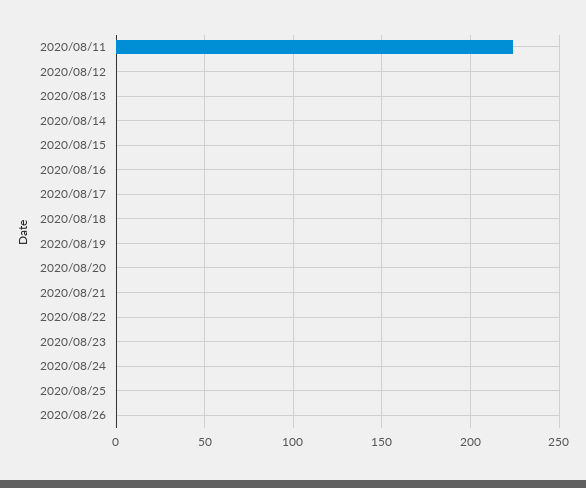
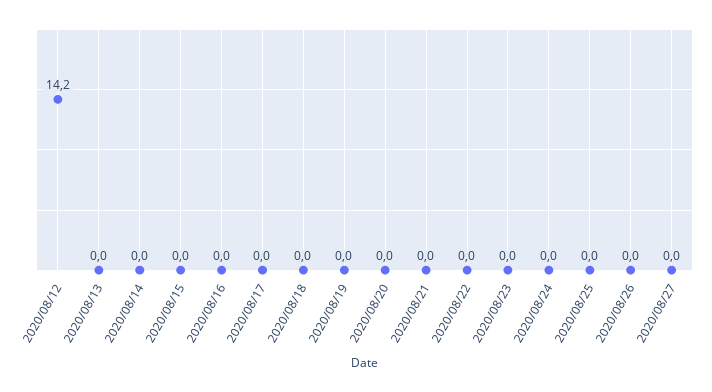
2020/08/11: 225 -> none
2020/08/12: 0 -> 14.2
2020/08/27: none -> 0

